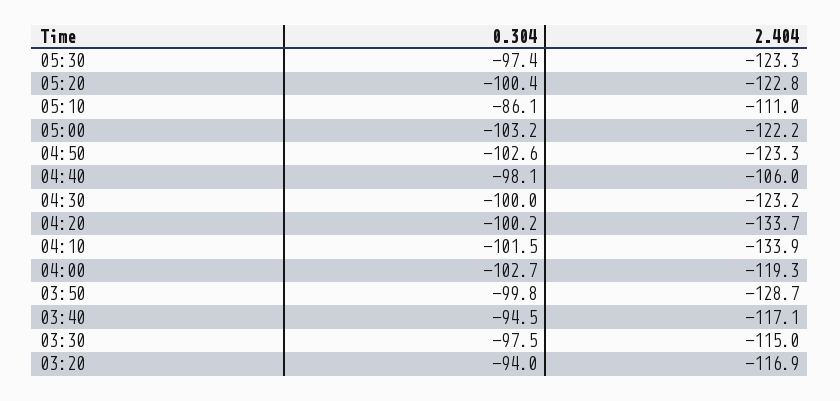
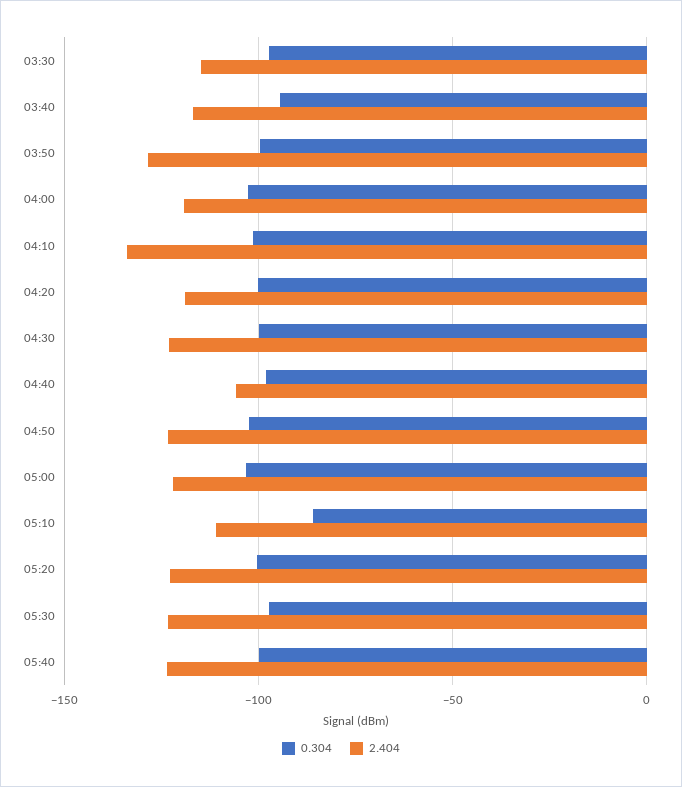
2.404, 04:20: -133.7 -> -120
0.304, 03:20: -94 -> none
2.404, 03:20: -116.9 -> none
0.304, 05:40: none -> -100
2.404, 05:40: none -> -125

